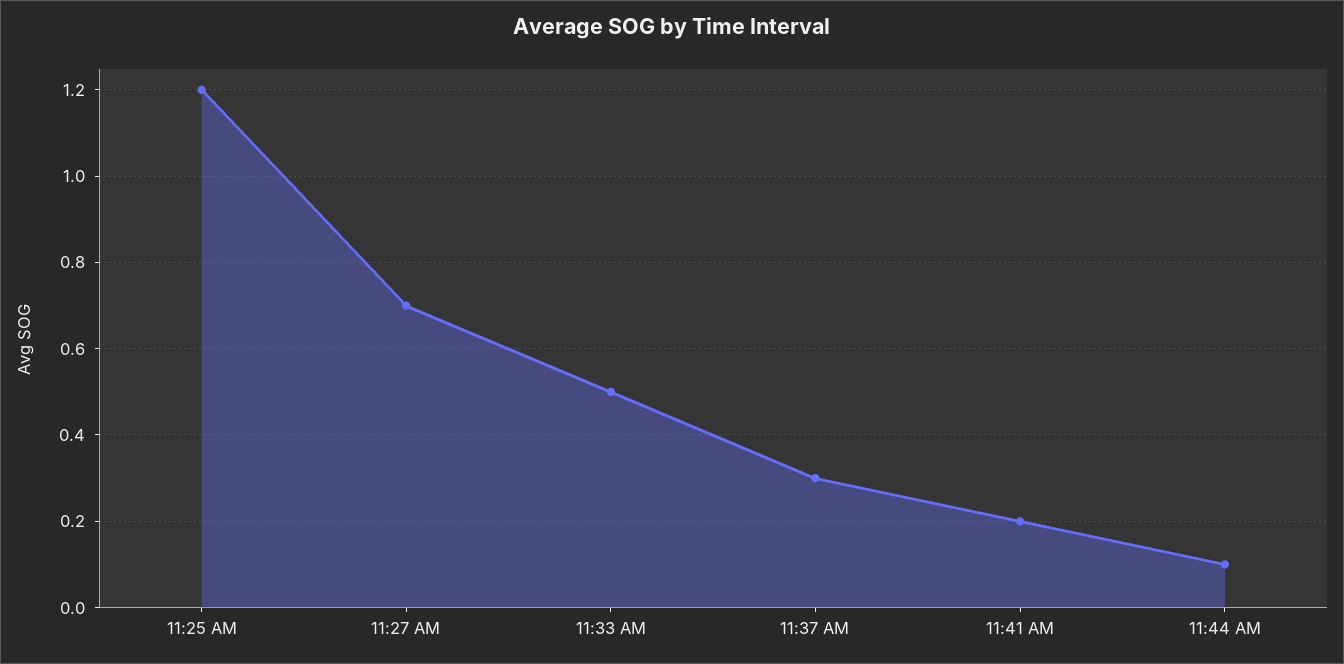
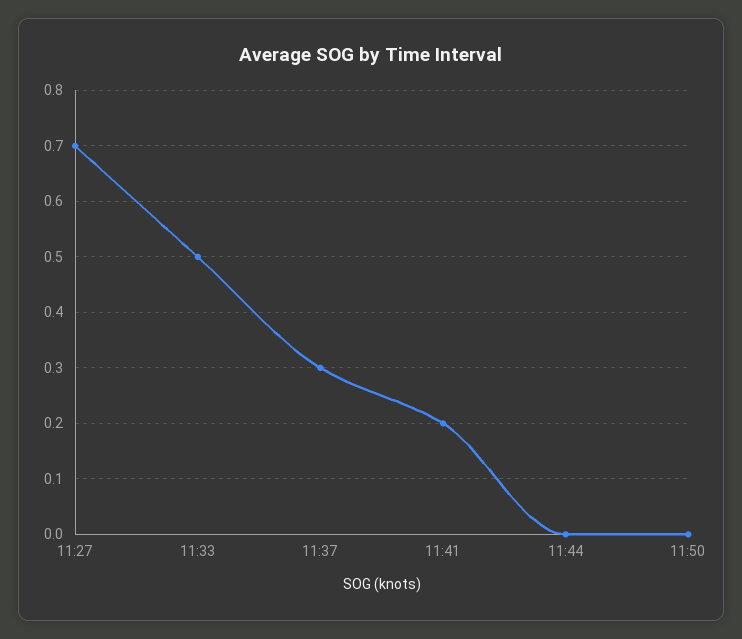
11:25 AM: 1.2 -> none
11:44 AM: 0.1 -> 0
11:50: none -> 0

